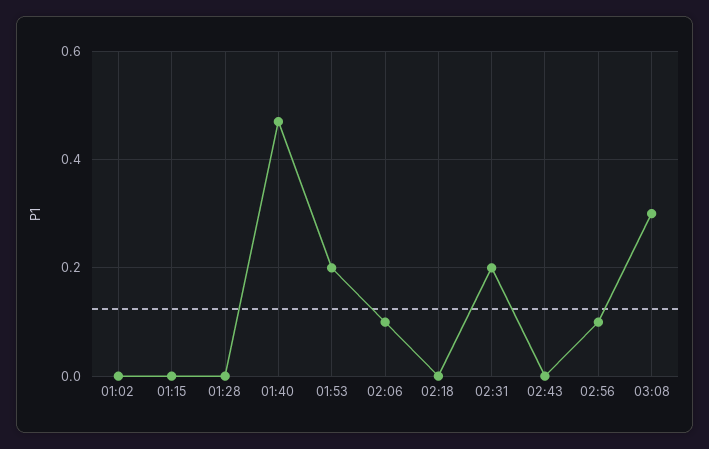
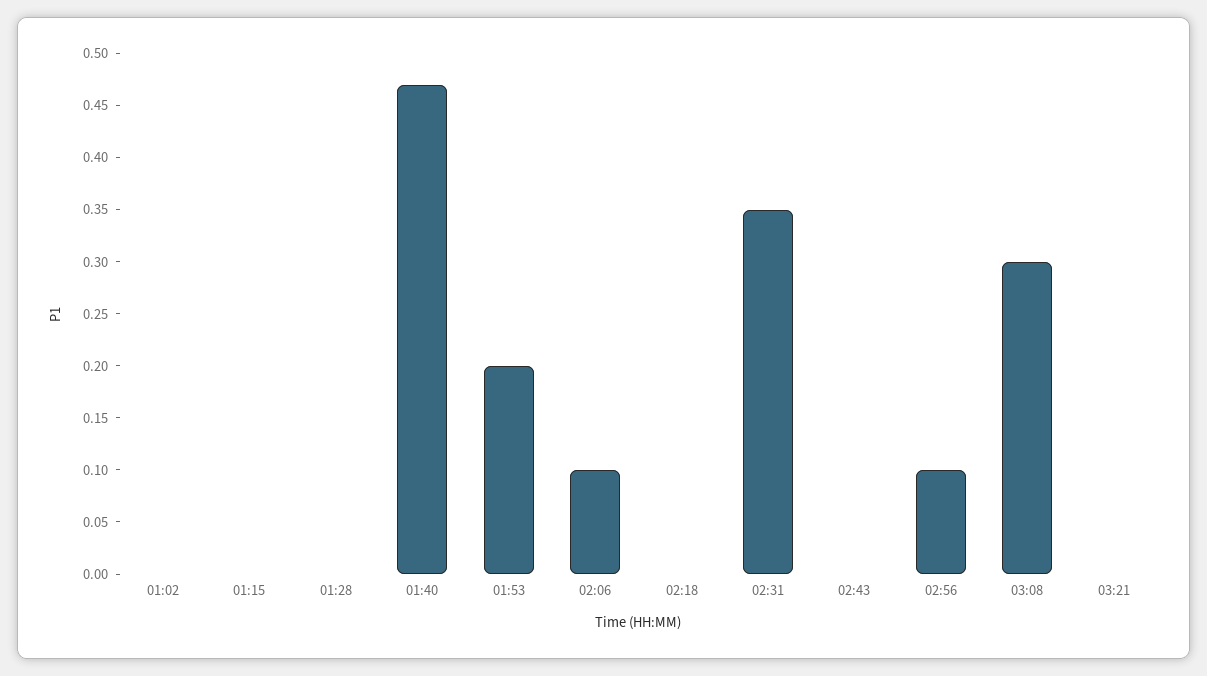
02:31: 0.2 -> 0.35
03:21: none -> 0

